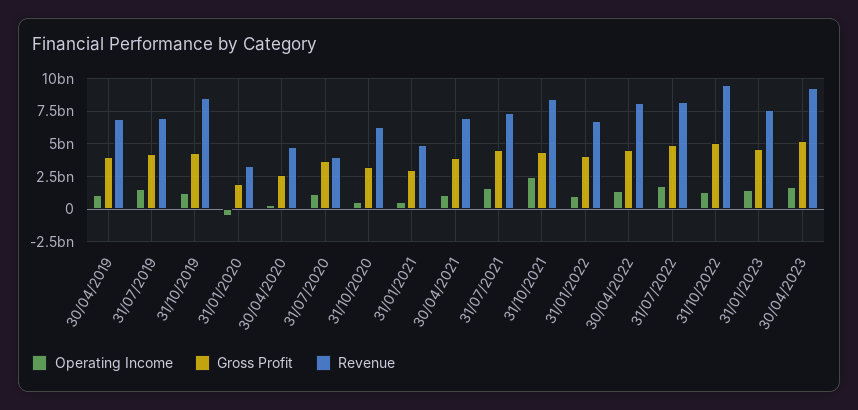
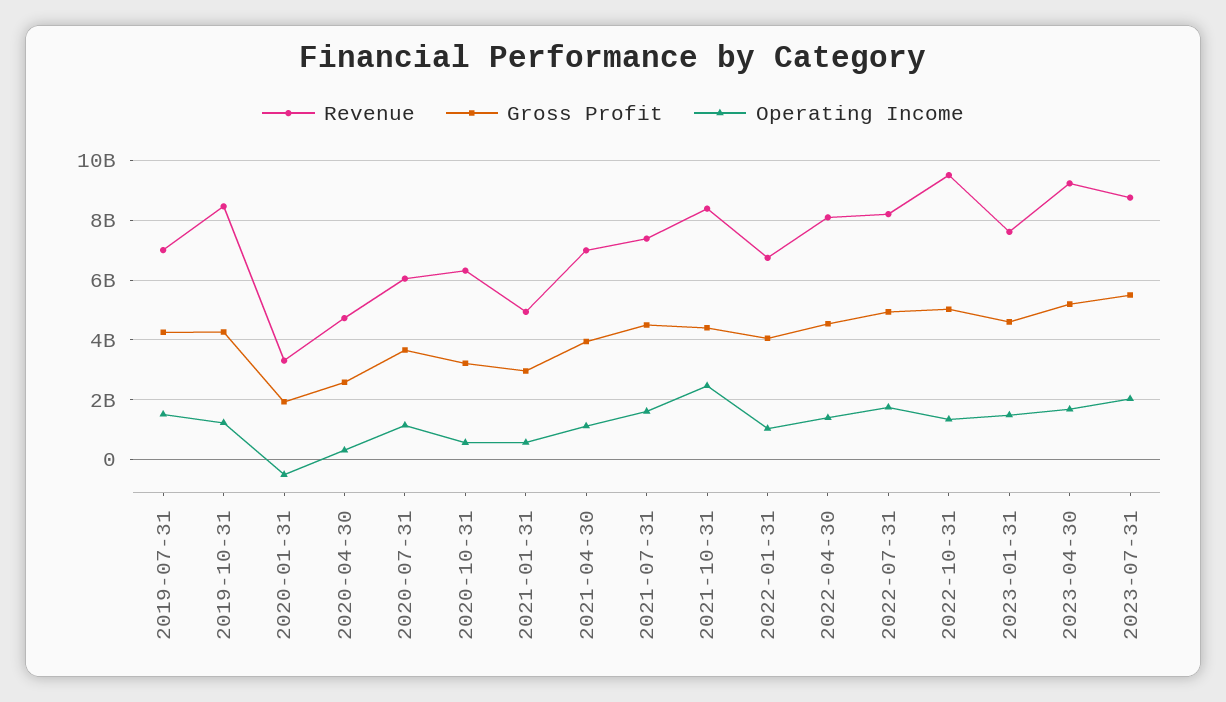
Operating Income, 30/04/2019: 1000000000 -> none
Gross Profit, 30/04/2019: 4000000000 -> none
Revenue, 30/04/2019: 7000000000 -> none
Revenue, 31/07/2020: 4000000000 -> 6000000000
Revenue, 2023-07-31: none -> 8750000000
Gross Profit, 2023-07-31: none -> 5500000000
Operating Income, 2023-07-31: none -> 2000000000

